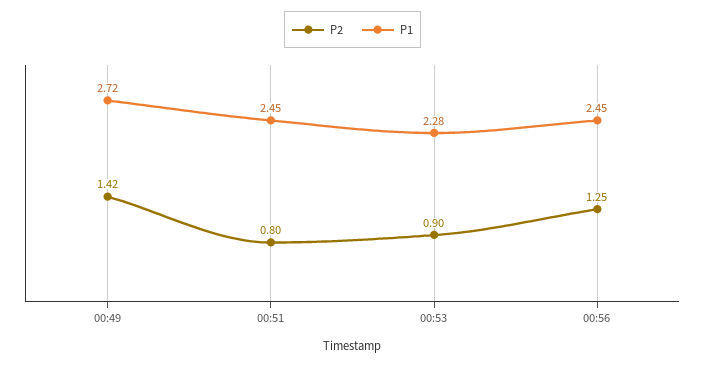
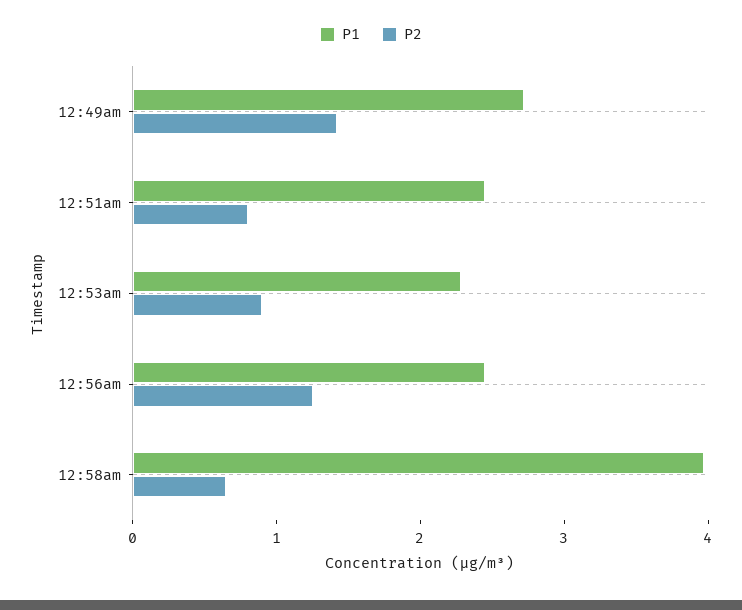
P1, 12:58am: none -> 4
P2, 12:58am: none -> 0.6

